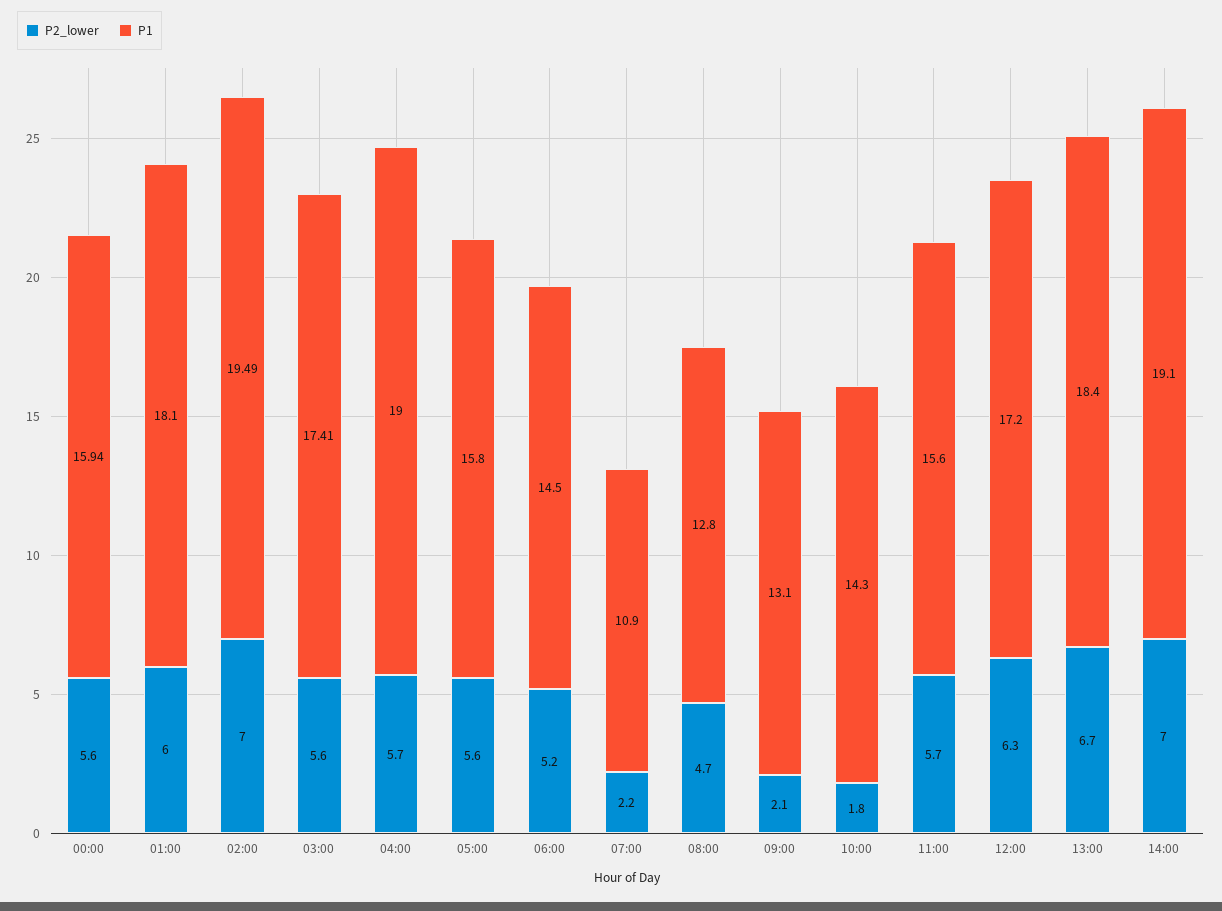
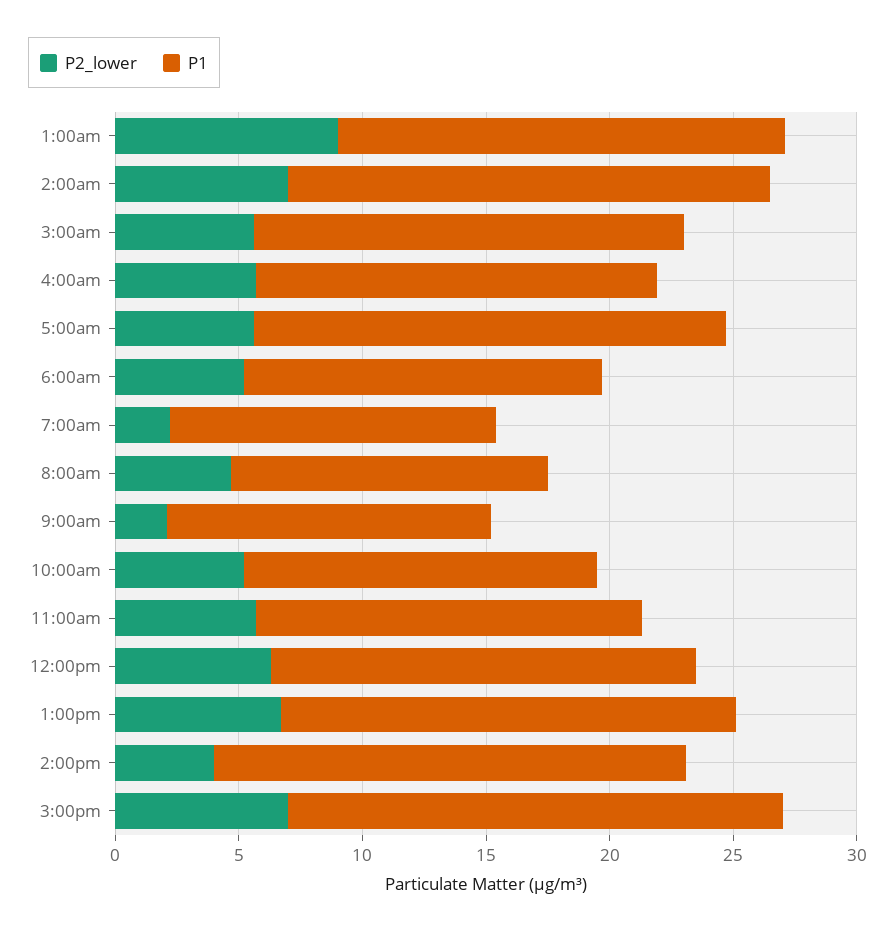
P2_lower, 00:00: 5.6 -> none
P1, 00:00: 15.94 -> none
P2_lower, 01:00: 6 -> 9
P1, 04:00: 19 -> 16
P1, 05:00: 15.8 -> 19
P1, 07:00: 10.9 -> 13
P2_lower, 10:00: 1.8 -> 5
P2_lower, 14:00: 7 -> 4
P2_lower, 3:00pm: none -> 7
P1, 3:00pm: none -> 20

